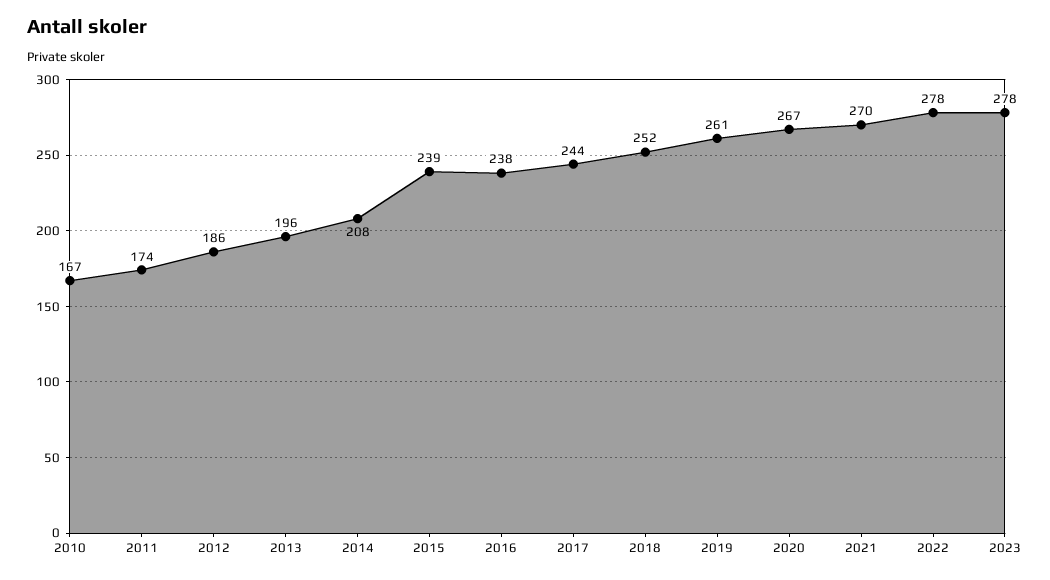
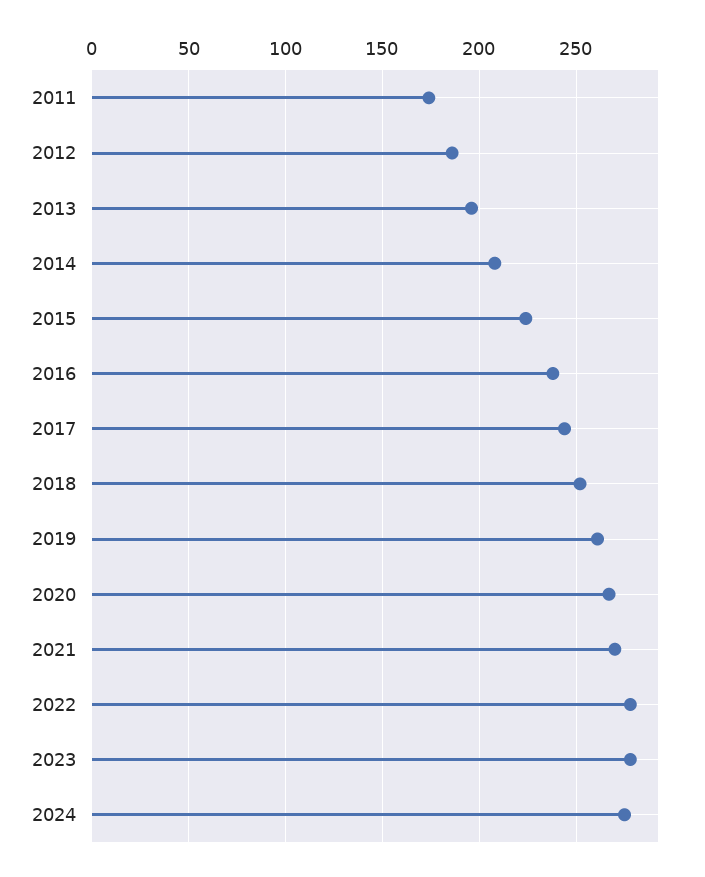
2010: 167 -> none
2015: 239 -> 225
2024: none -> 275

